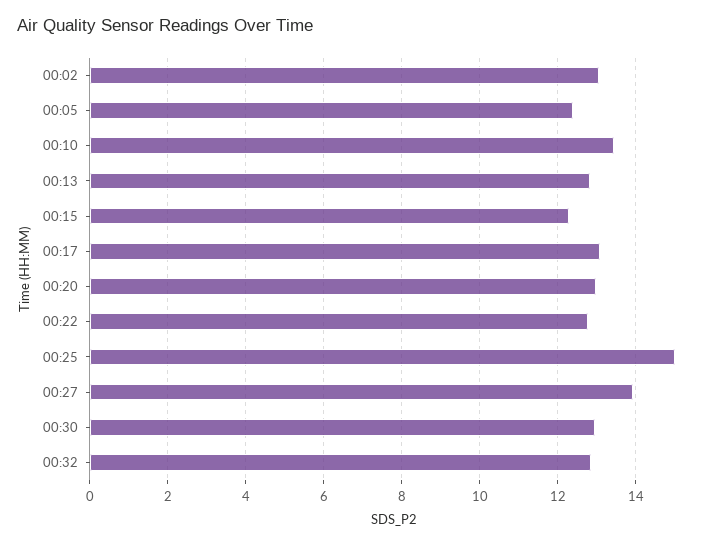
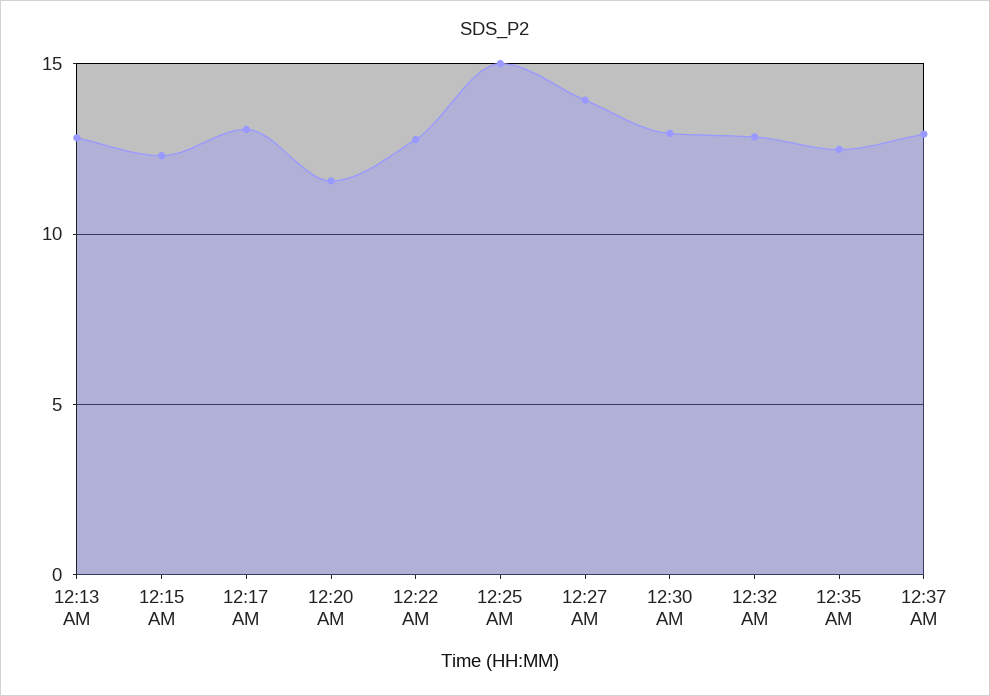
00:02: 13 -> none
00:05: 12.4 -> none
00:10: 13.4 -> none
00:20: 13 -> 11.5
12:35 AM: none -> 12.5
12:37 AM: none -> 13

